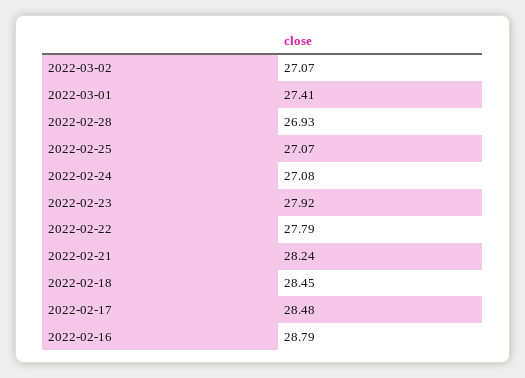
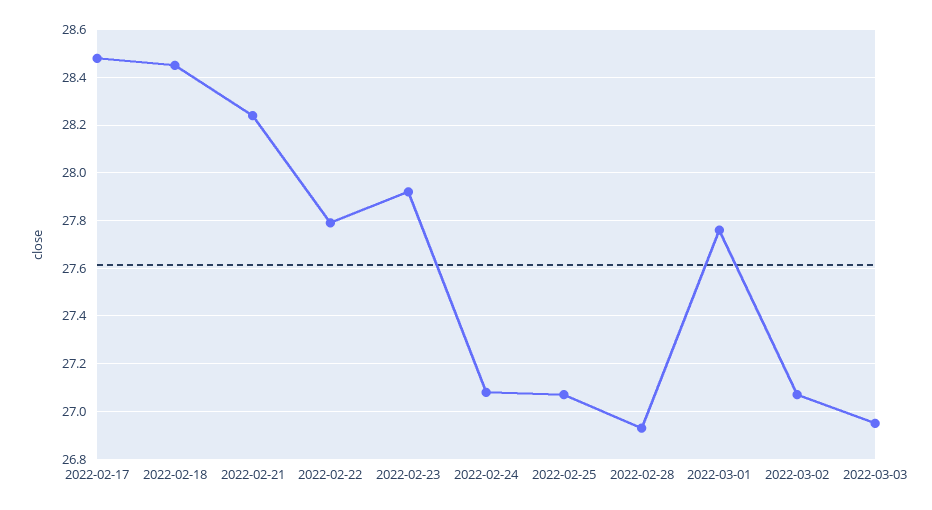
2022-03-01: 27.41 -> 27.75
2022-02-16: 28.79 -> none
2022-03-03: none -> 26.95

